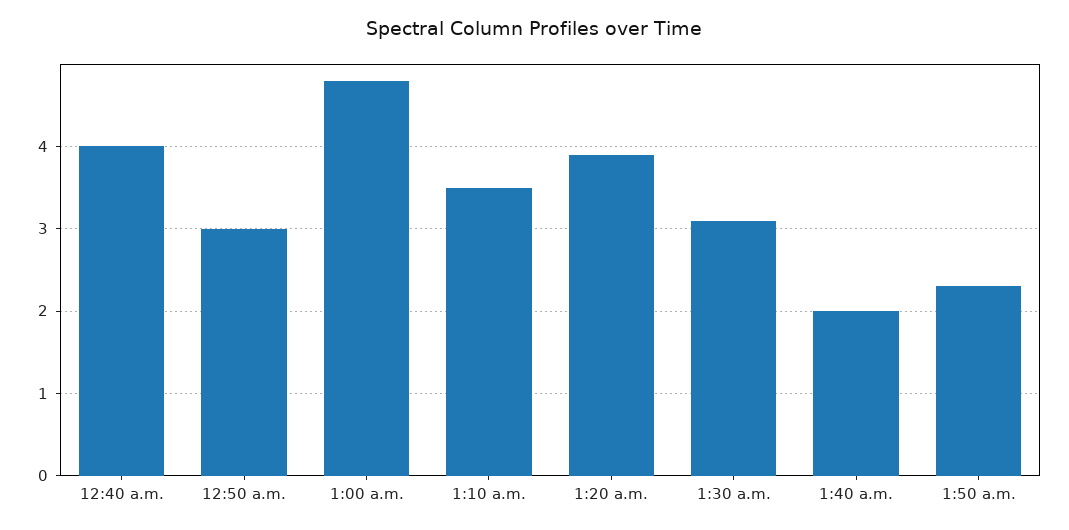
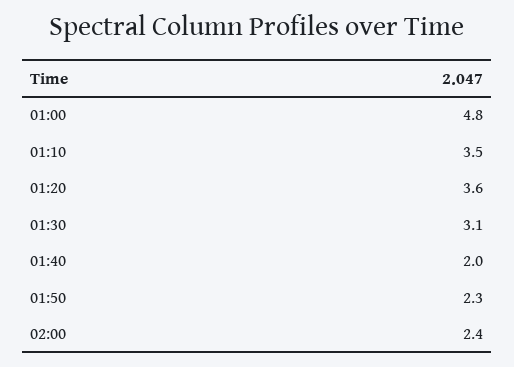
12:40 a.m.: 4 -> none
12:50 a.m.: 3 -> none
1:20 a.m.: 3.9 -> 3.6
02:00: none -> 2.4

